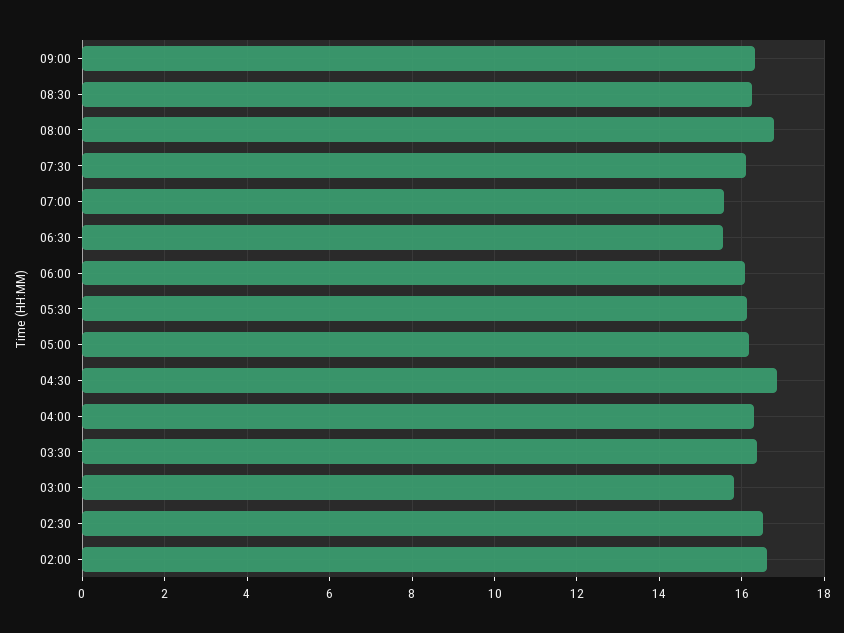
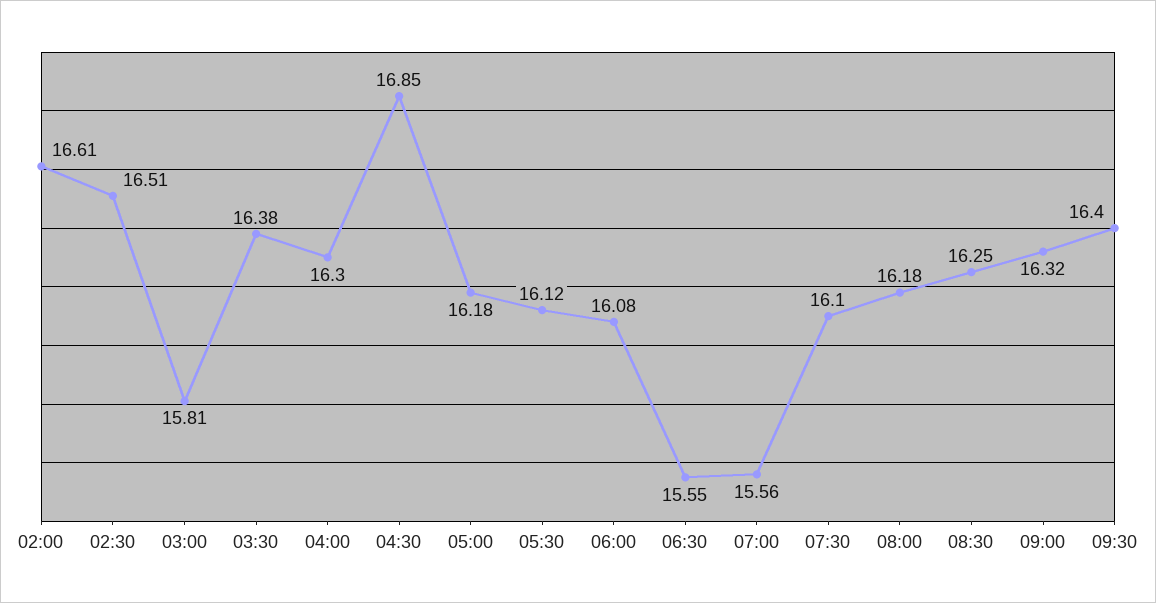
08:00: 16.8 -> 16.18
09:30: none -> 16.4

